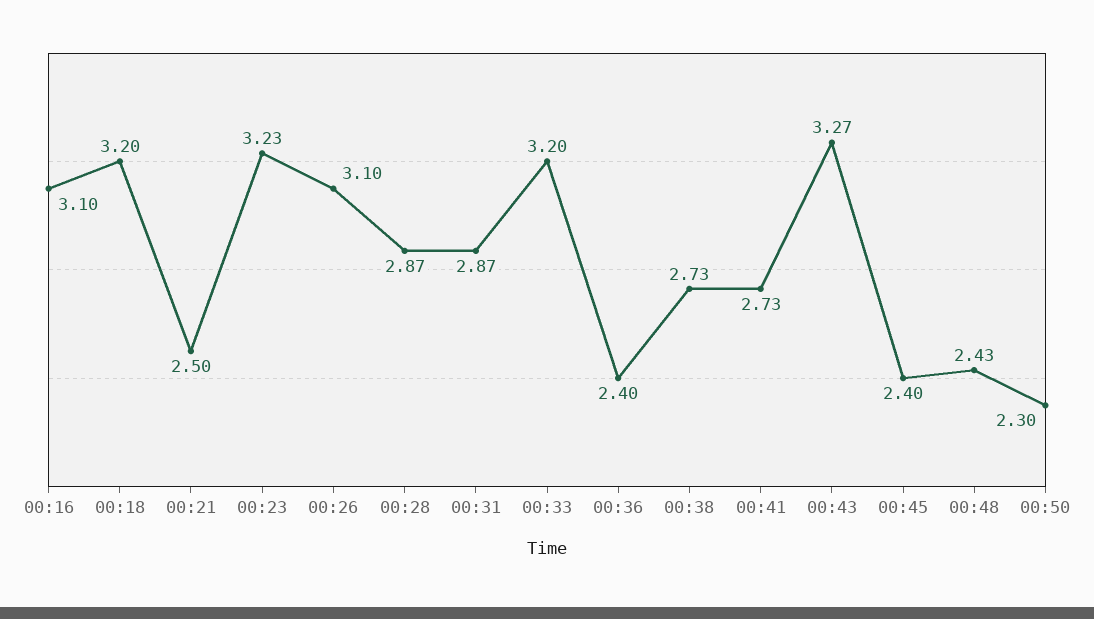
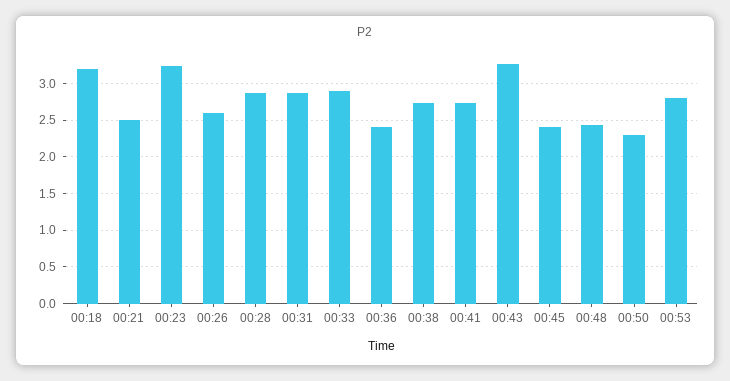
00:16: 3.1 -> none
00:26: 3.1 -> 2.6
00:33: 3.2 -> 2.9
00:53: none -> 2.8

